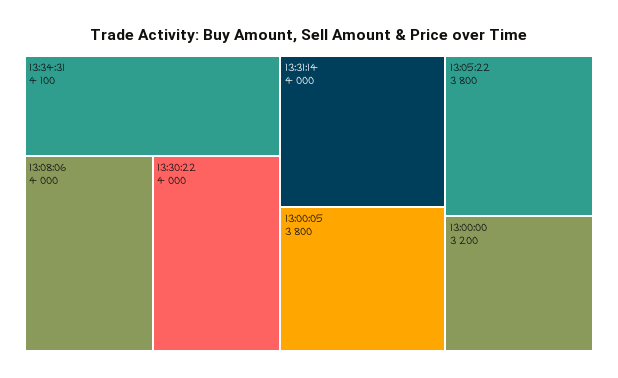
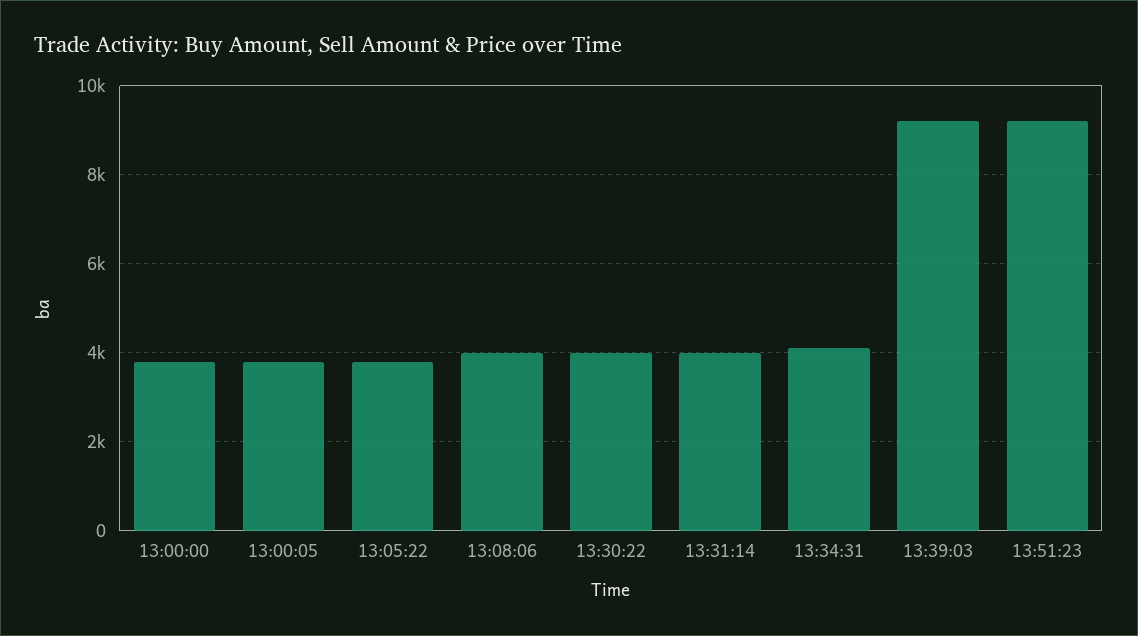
13:00:00: 3200 -> 3800
13:39:03: none -> 9200
13:51:23: none -> 9200

